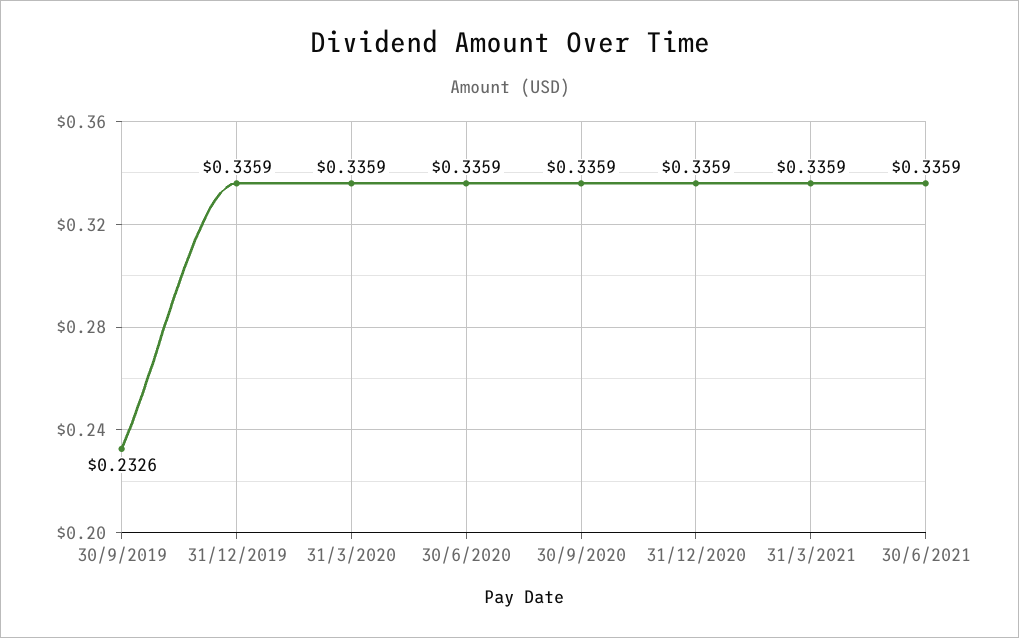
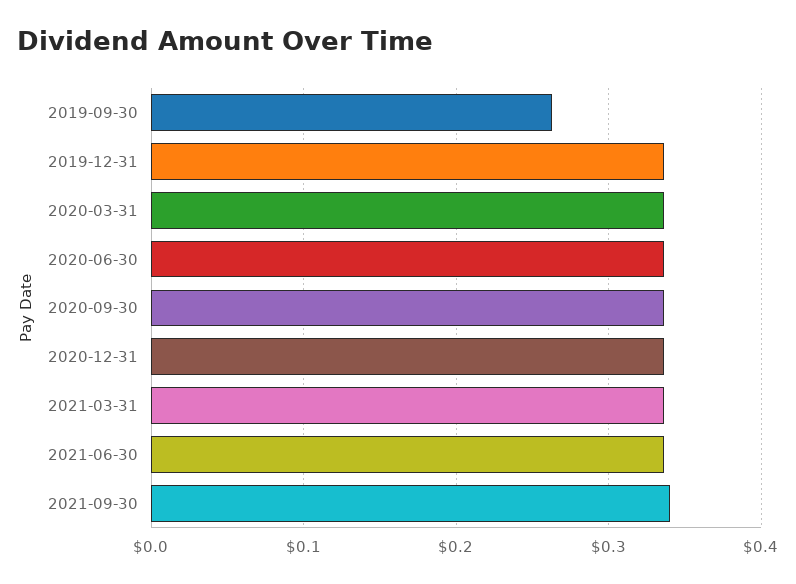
30/9/2019: 0.2326 -> 0.26
2021-09-30: none -> 0.34

